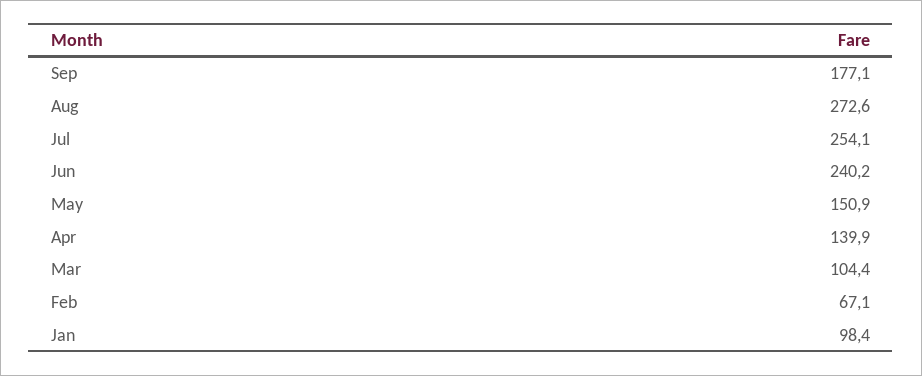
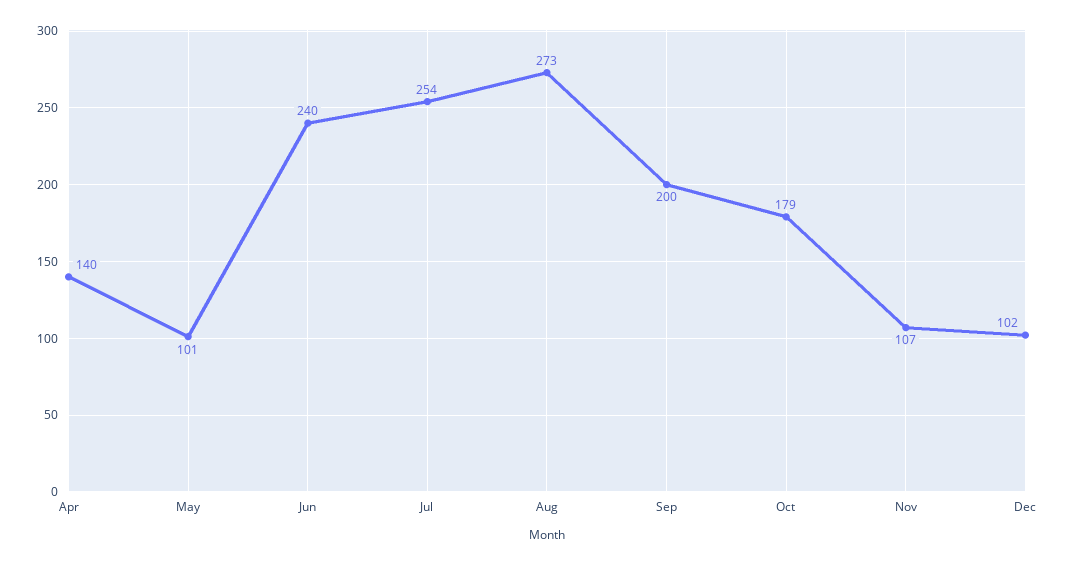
Sep: 177.1 -> 200
May: 150.9 -> 101
Mar: 104.4 -> none
Feb: 67.1 -> none
Jan: 98.4 -> none
Oct: none -> 179
Nov: none -> 107
Dec: none -> 102

